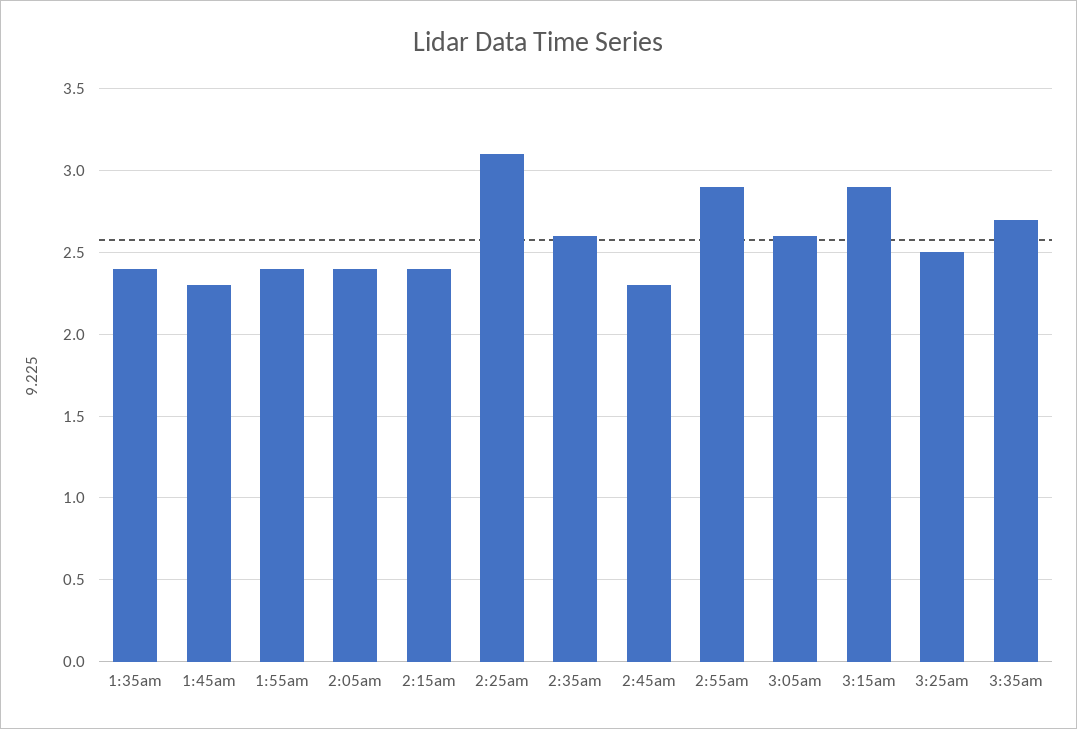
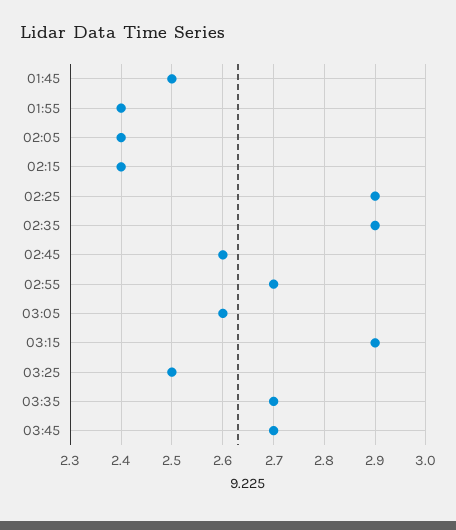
1:35am: 2.4 -> none
1:45am: 2.3 -> 2.5
2:25am: 3.1 -> 2.9
2:35am: 2.6 -> 2.9
2:45am: 2.3 -> 2.6
2:55am: 2.9 -> 2.7
03:45: none -> 2.7

